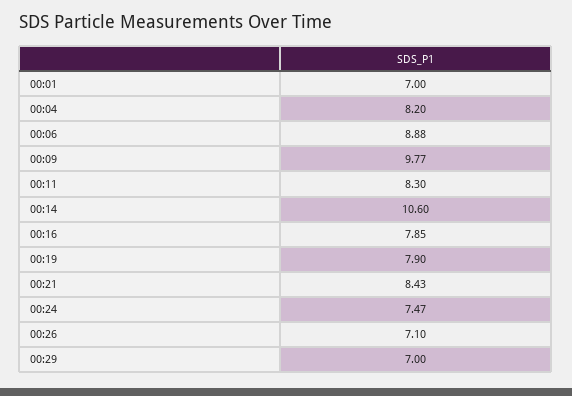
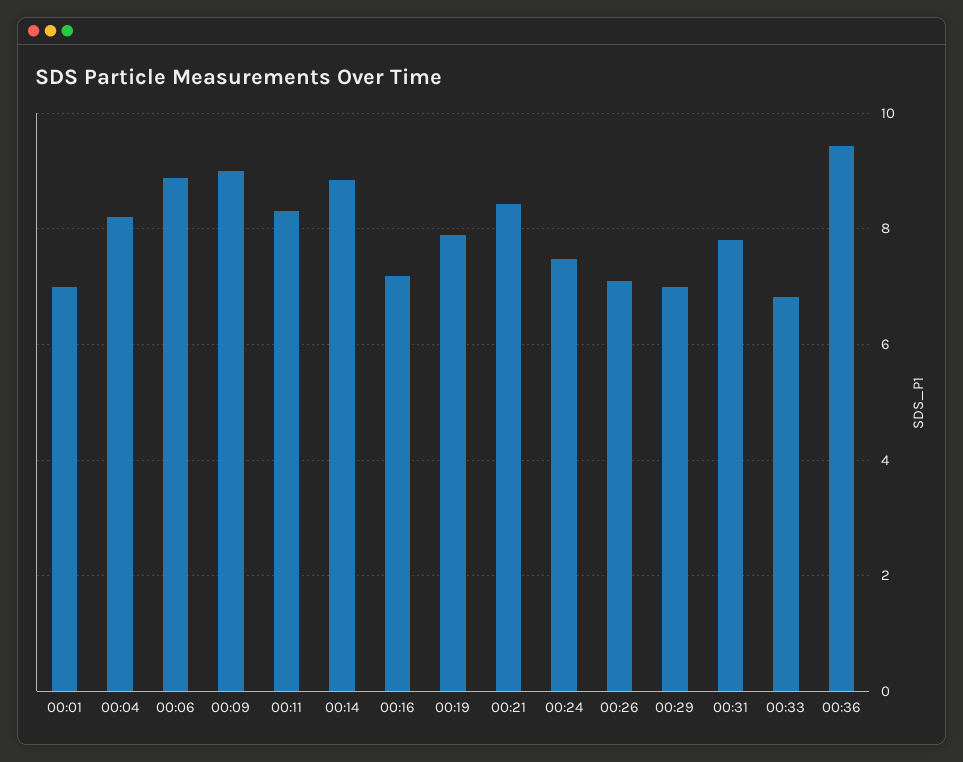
00:09: 9.77 -> 9
00:14: 10.6 -> 8.8
00:16: 7.85 -> 7.2
00:31: none -> 7.8
00:33: none -> 6.8
00:36: none -> 9.4

